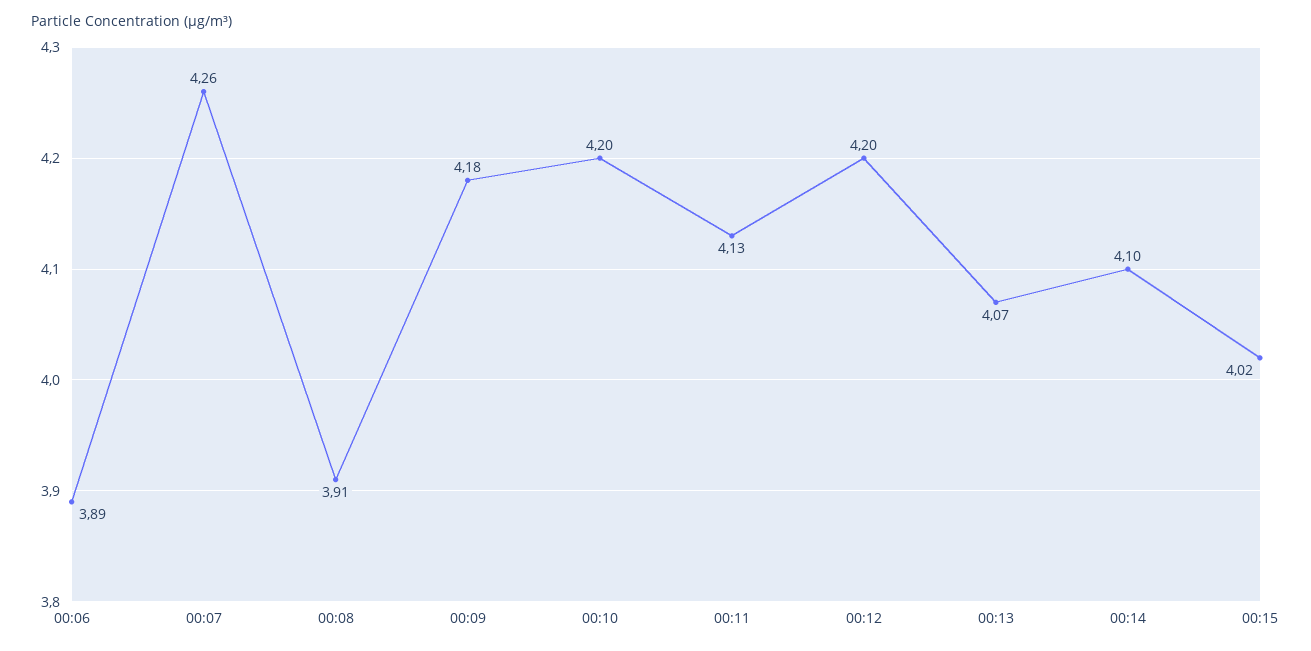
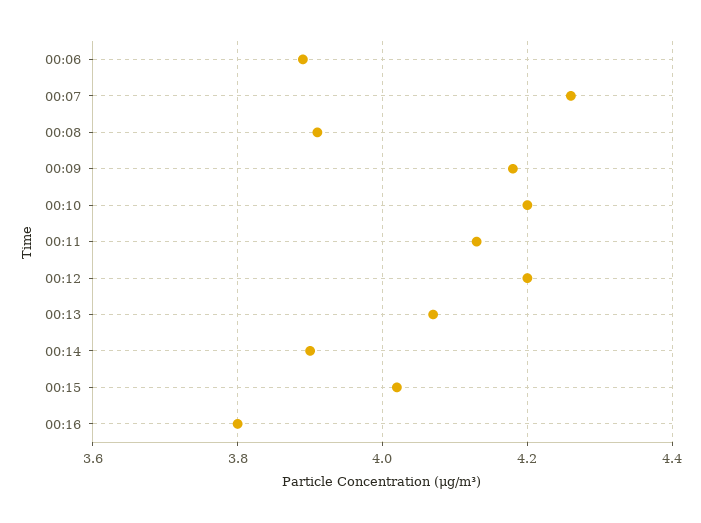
00:14: 4.1 -> 3.9
00:16: none -> 3.8

